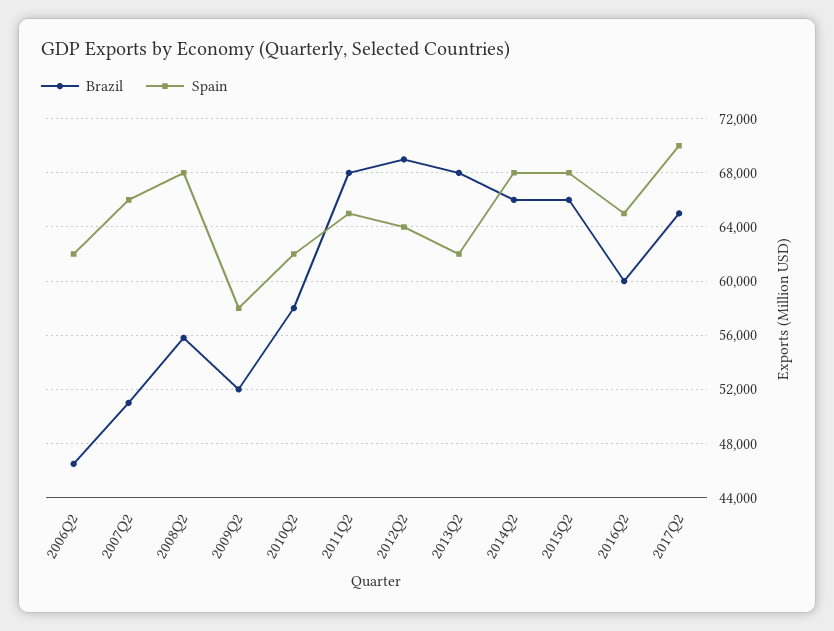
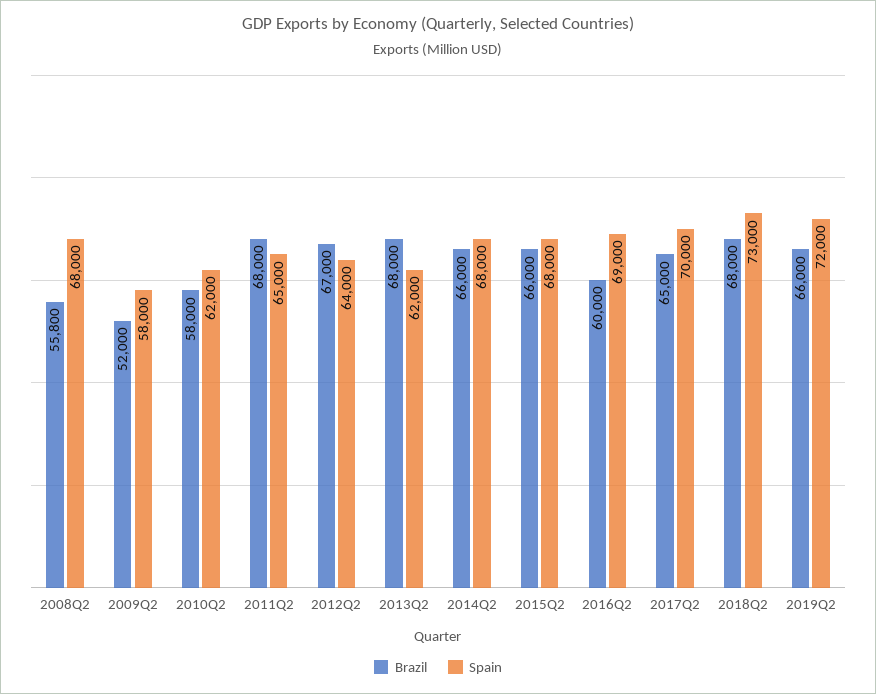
Brazil, 2006Q2: 46500 -> none
Spain, 2006Q2: 62000 -> none
Brazil, 2007Q2: 51000 -> none
Spain, 2007Q2: 66000 -> none
Brazil, 2012Q2: 69000 -> 67000
Spain, 2016Q2: 65000 -> 69000
Brazil, 2018Q2: none -> 68000
Spain, 2018Q2: none -> 73000
Brazil, 2019Q2: none -> 66000
Spain, 2019Q2: none -> 72000

